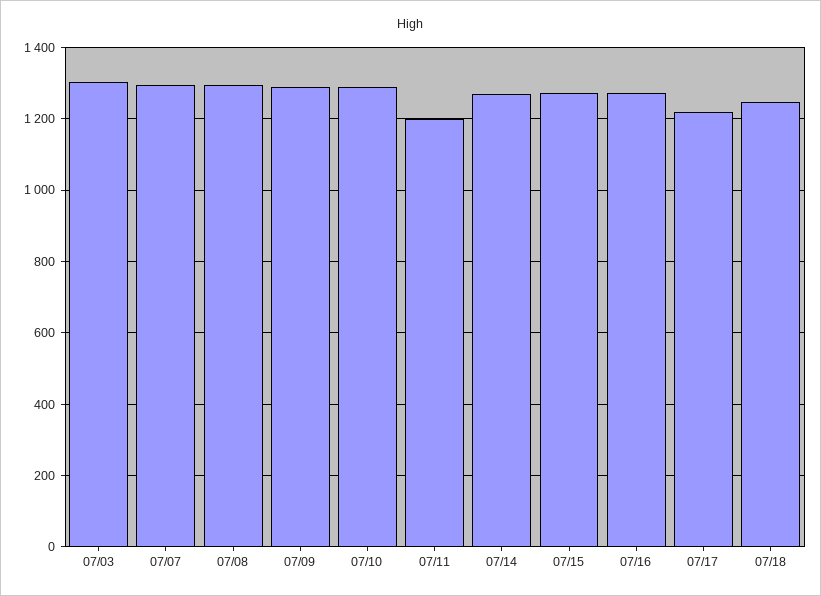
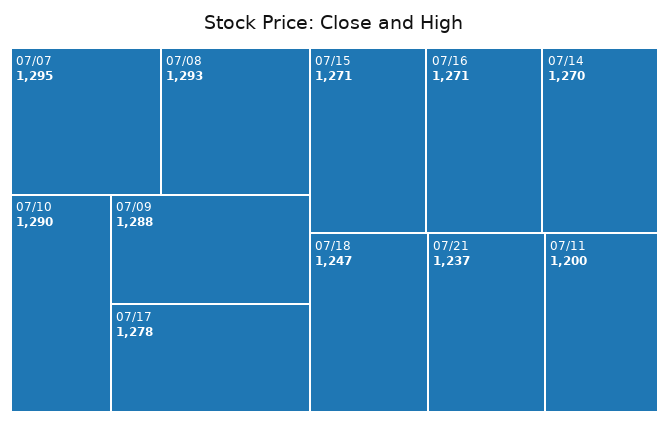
07/03: 1300 -> none
07/17: 1220 -> 1278
07/21: none -> 1237

